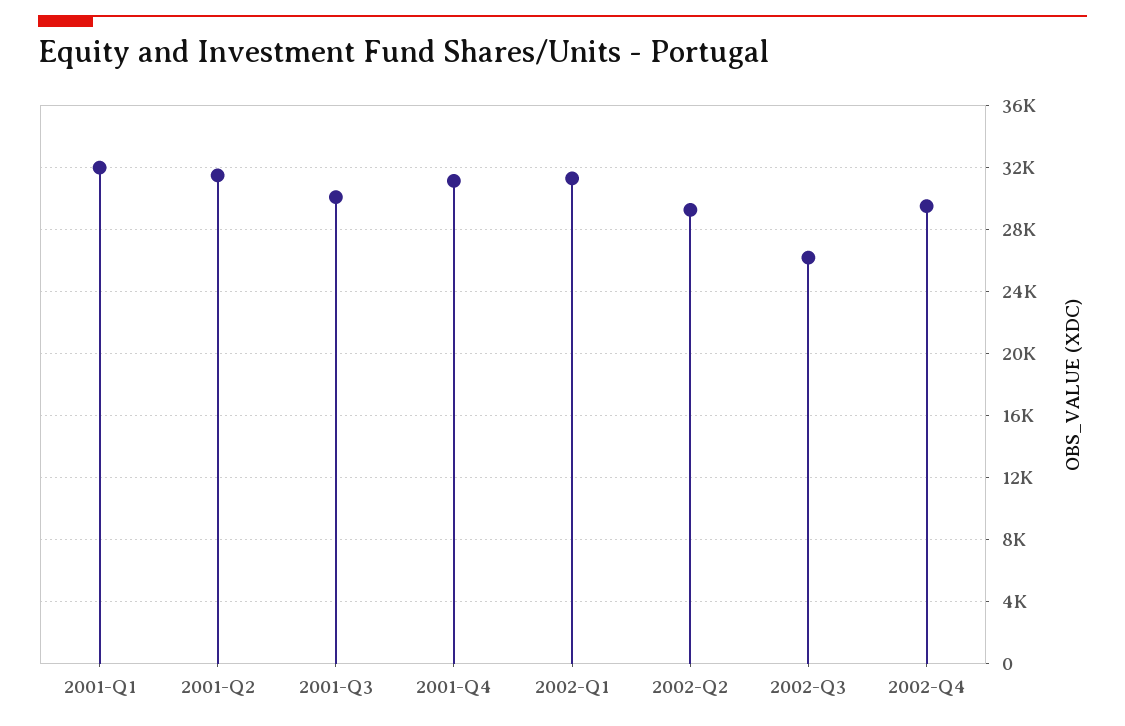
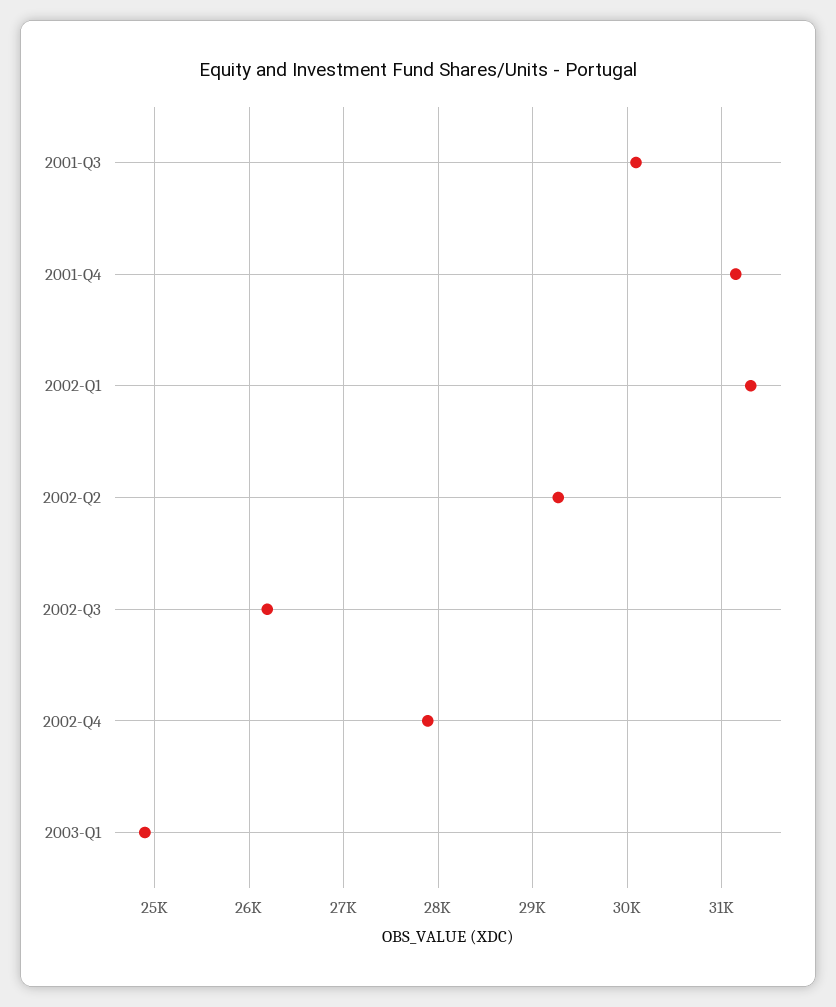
2001-Q1: 32000 -> none
2001-Q2: 31500 -> none
2002-Q4: 29500 -> 27900
2003-Q1: none -> 24900

